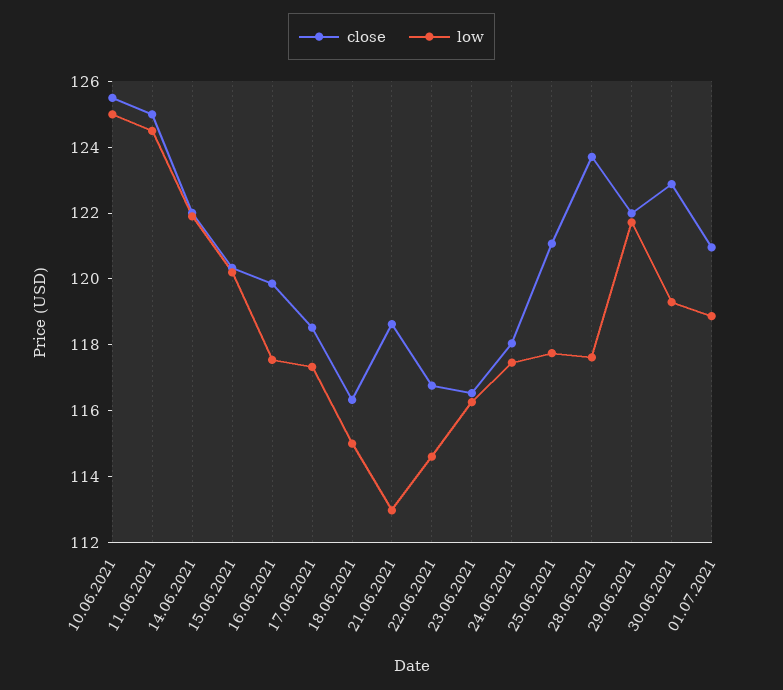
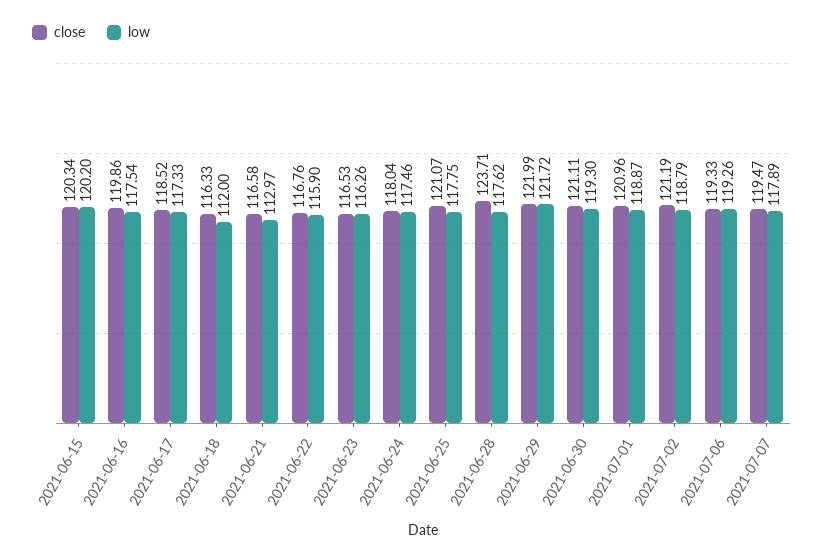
close, 10.06.2021: 125.5 -> none
low, 10.06.2021: 125 -> none
close, 11.06.2021: 125 -> none
low, 11.06.2021: 124.5 -> none
close, 14.06.2021: 122 -> none
low, 14.06.2021: 122 -> none
low, 18.06.2021: 115 -> 112
close, 21.06.2021: 118.5 -> 116.58
low, 22.06.2021: 114.5 -> 115.9
close, 30.06.2021: 123 -> 121.11
close, 2021-07-02: none -> 121.19
low, 2021-07-02: none -> 118.79
close, 2021-07-06: none -> 119.33
low, 2021-07-06: none -> 119.26
close, 2021-07-07: none -> 119.47
low, 2021-07-07: none -> 117.89

